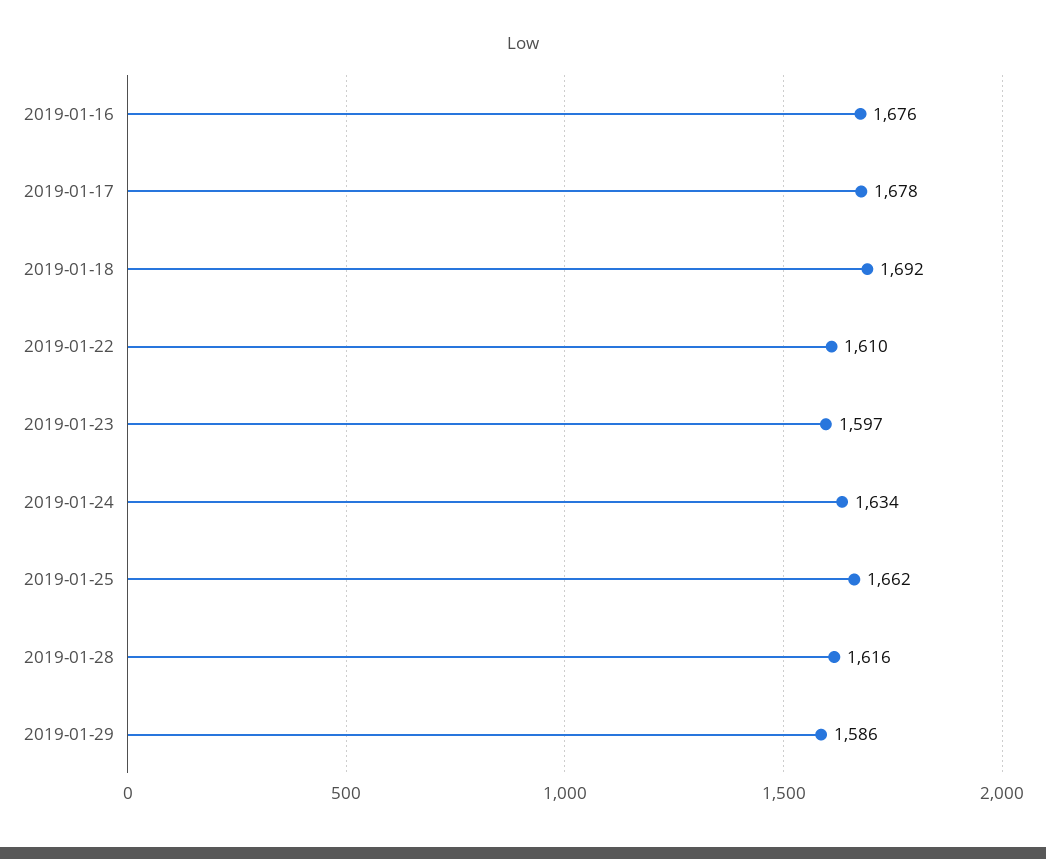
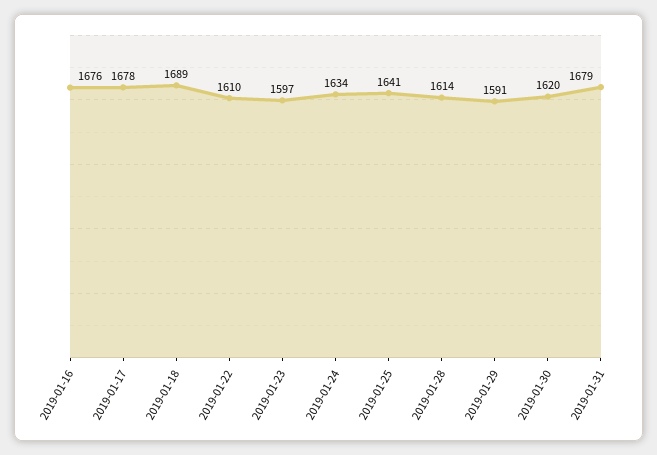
2019-01-18: 1692 -> 1689
2019-01-25: 1662 -> 1641
2019-01-28: 1616 -> 1614
2019-01-29: 1586 -> 1591
2019-01-30: none -> 1620
2019-01-31: none -> 1679

